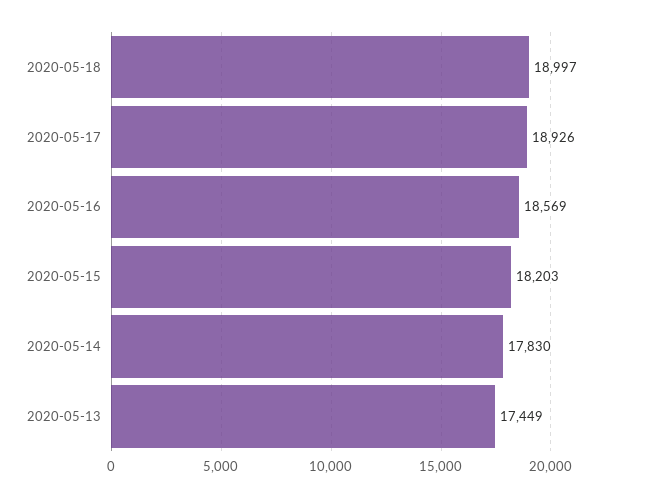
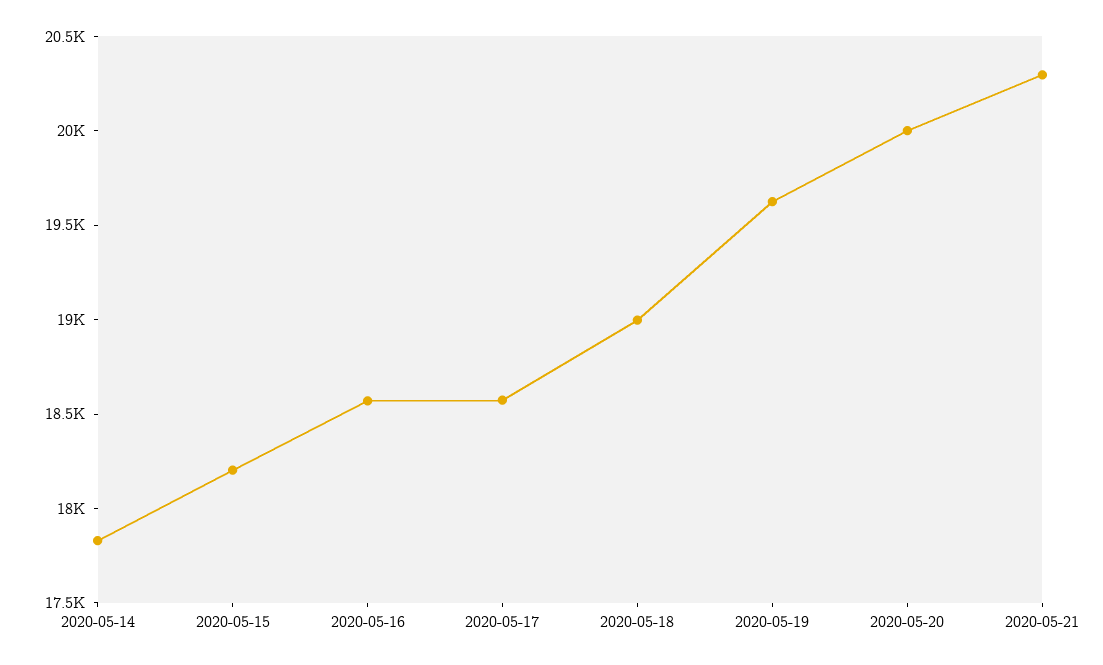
2020-05-17: 18926 -> 18600
2020-05-13: 17449 -> none
2020-05-19: none -> 19600
2020-05-20: none -> 20000
2020-05-21: none -> 20300

